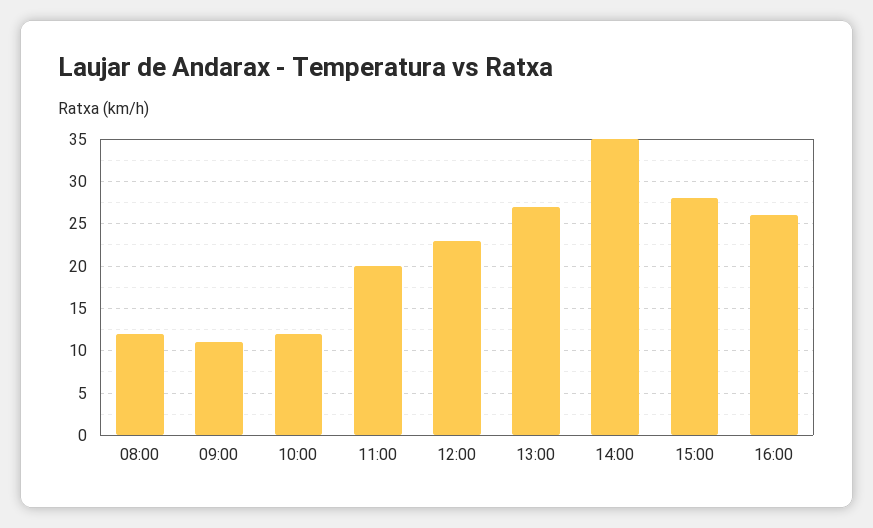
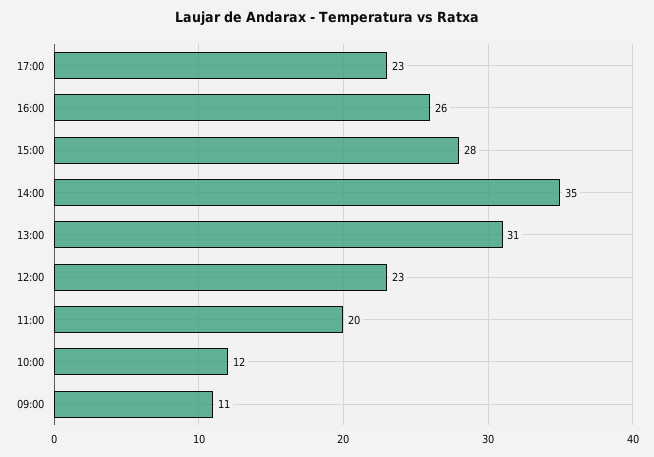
08:00: 12 -> none
13:00: 27 -> 31
17:00: none -> 23

